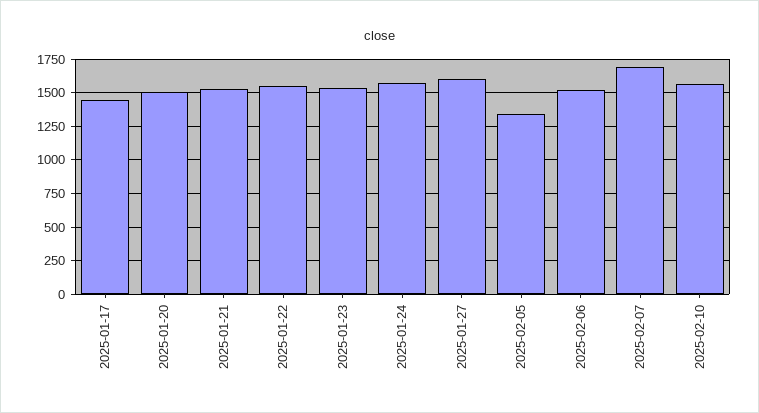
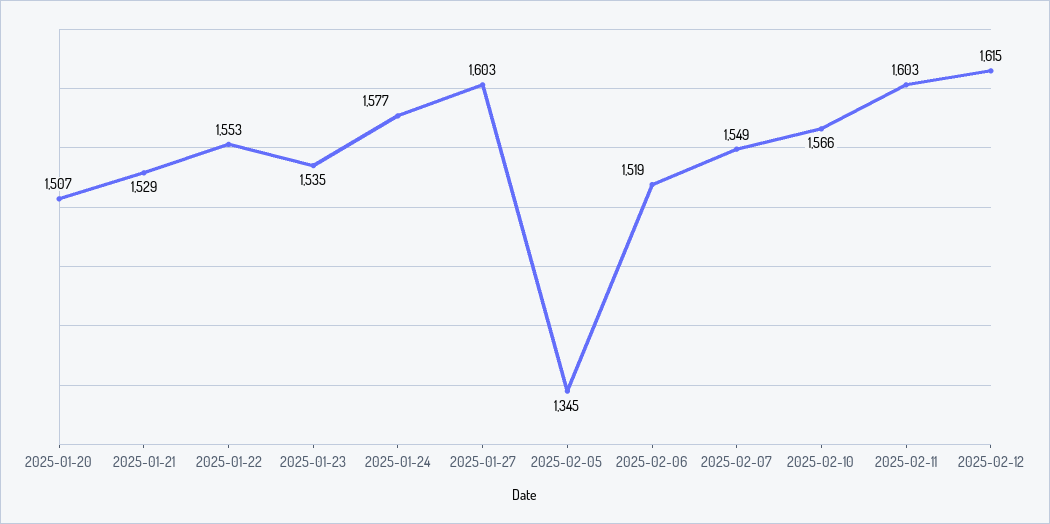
2025-01-17: 1450 -> none
2025-02-07: 1700 -> 1549
2025-02-11: none -> 1603
2025-02-12: none -> 1615

